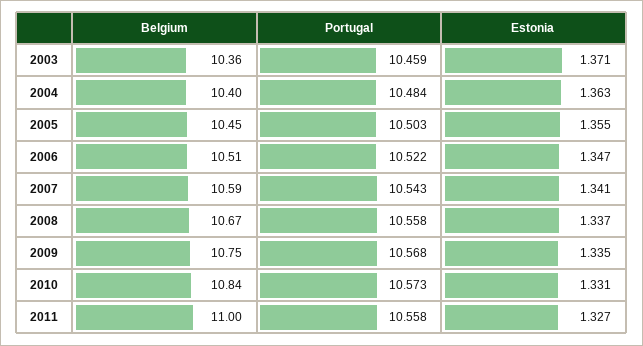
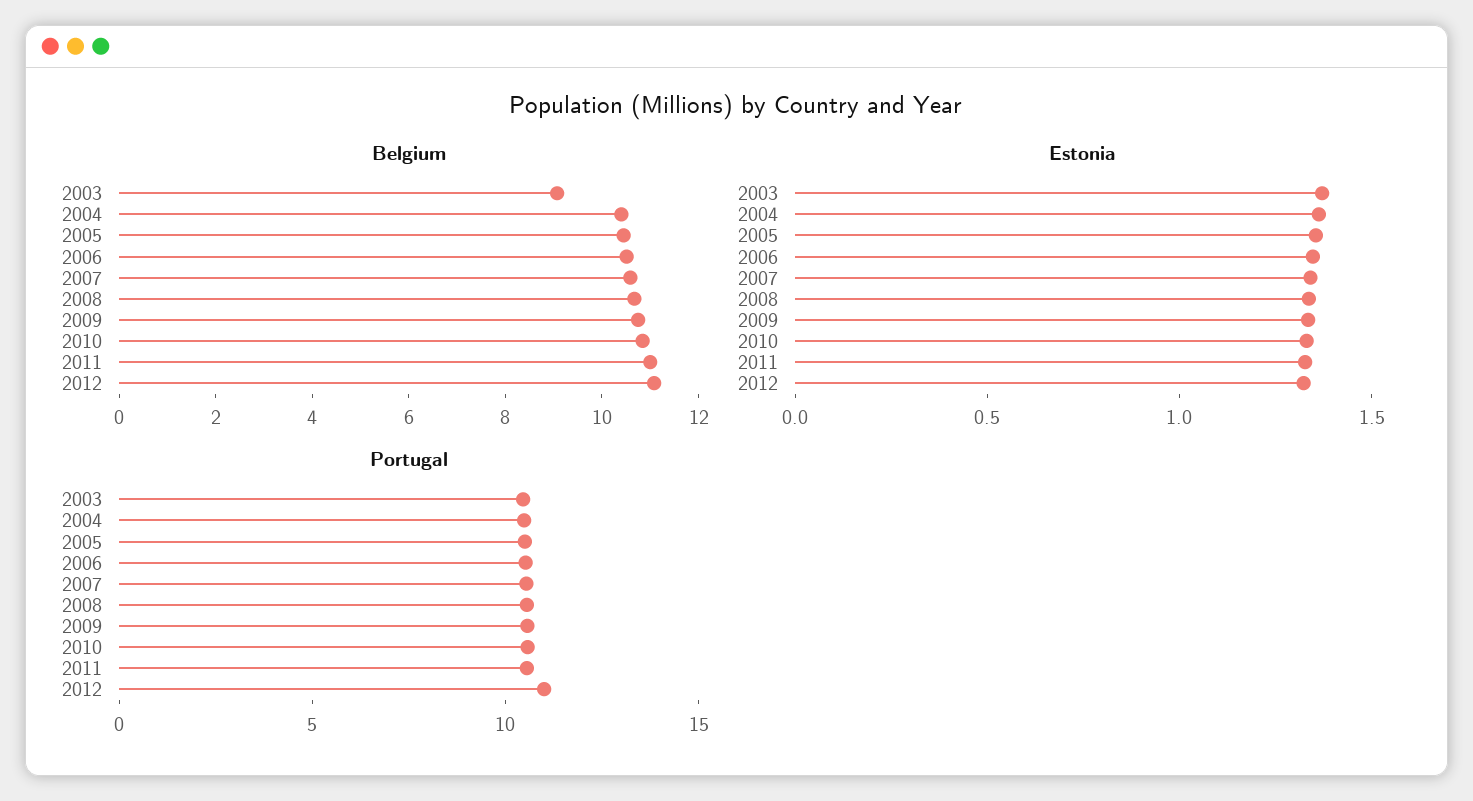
Belgium, 2003: 10.36 -> 9
Belgium, 2012: none -> 11
Estonia, 2012: none -> 1.3
Portugal, 2012: none -> 11

